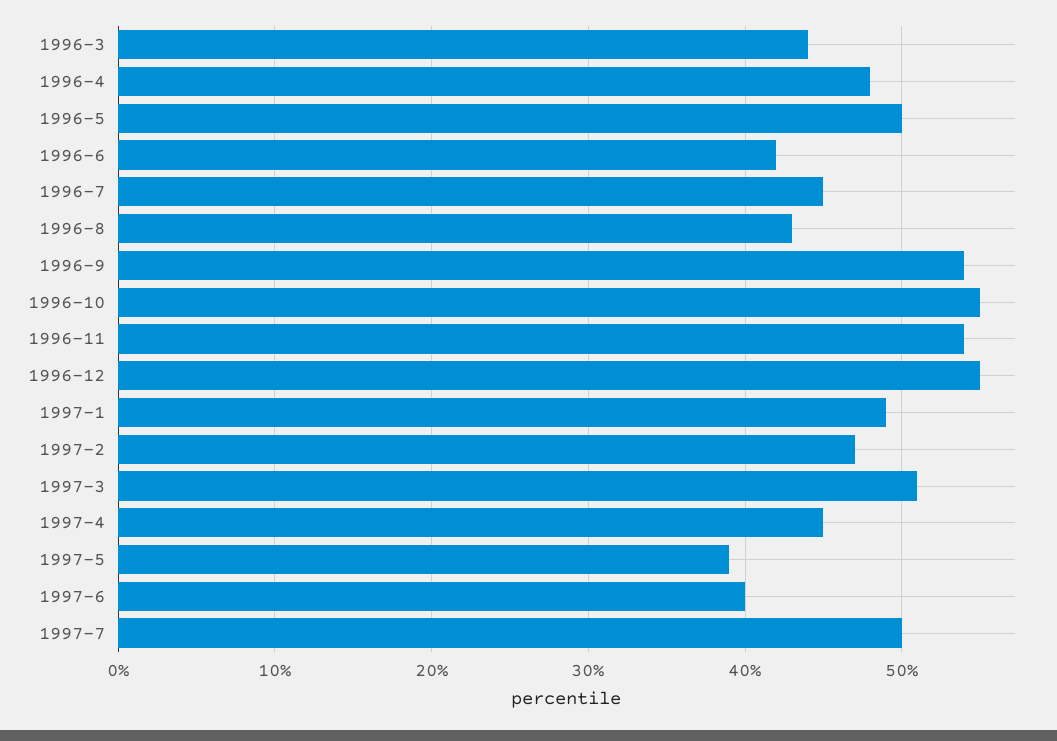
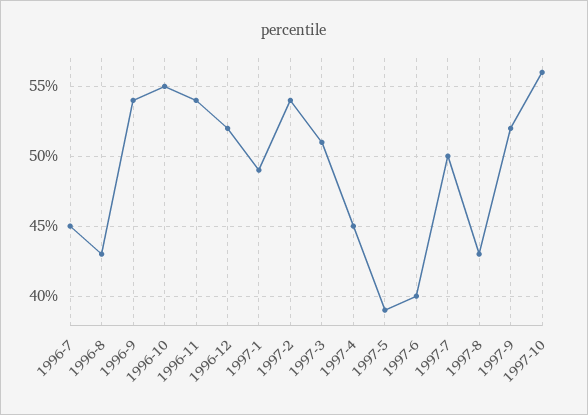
1996-3: 44 -> none
1996-4: 48 -> none
1996-5: 50 -> none
1996-6: 42 -> none
1996-12: 55 -> 52
1997-2: 47 -> 54
1997-8: none -> 43
1997-9: none -> 52
1997-10: none -> 56

